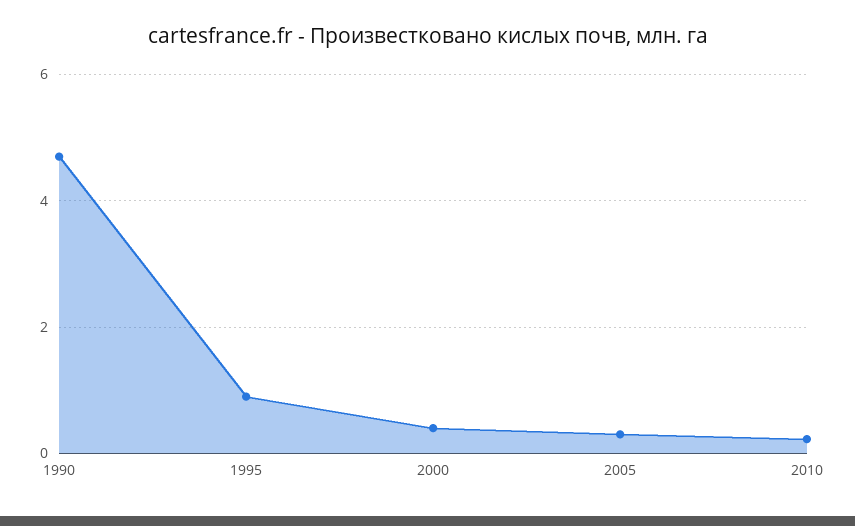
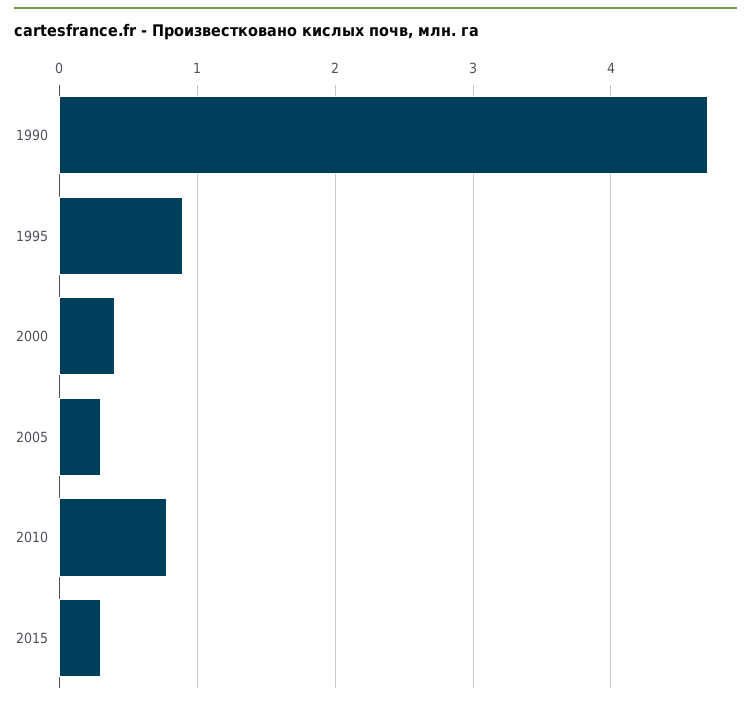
2010: 0.2 -> 0.8
2015: none -> 0.3

